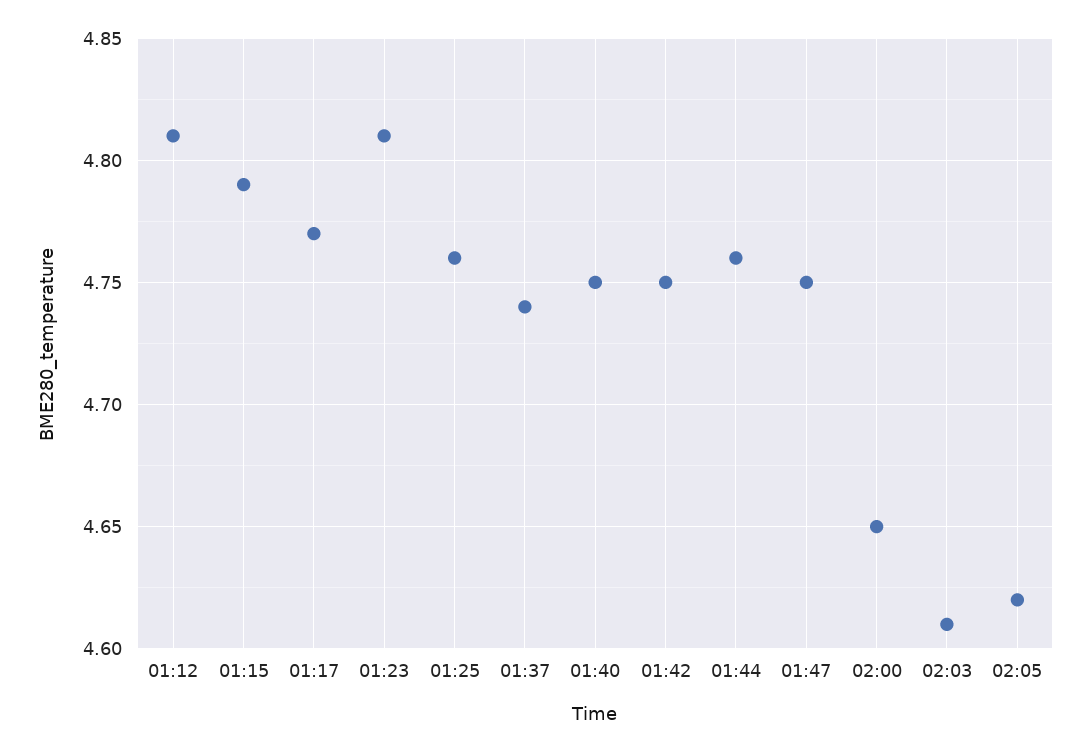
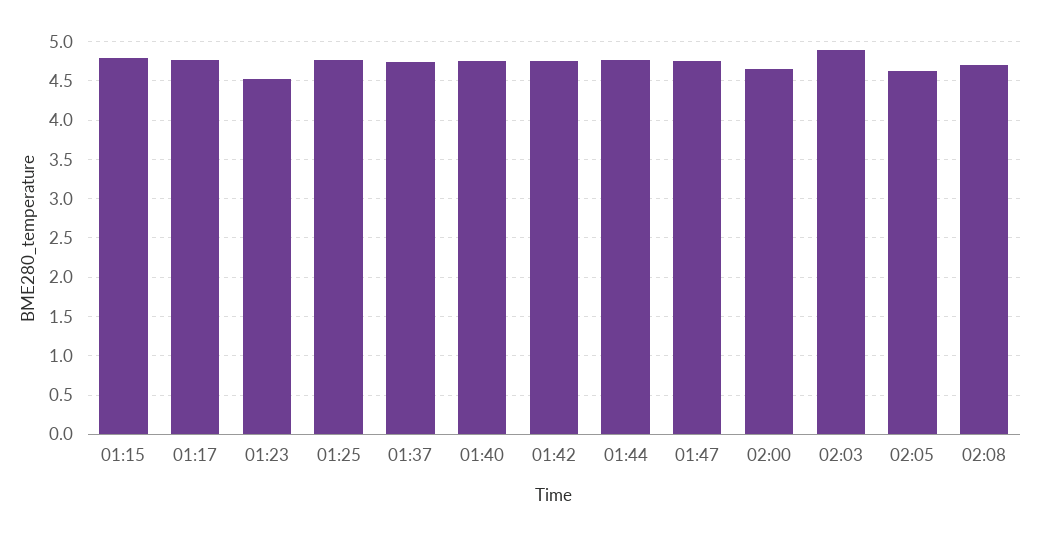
01:12: 4.81 -> none
01:23: 4.81 -> 4.5
02:03: 4.61 -> 4.9
02:08: none -> 4.7

